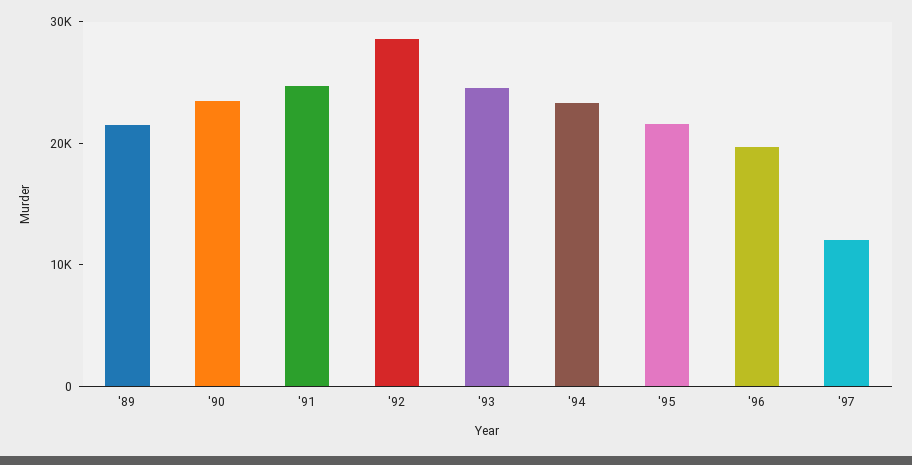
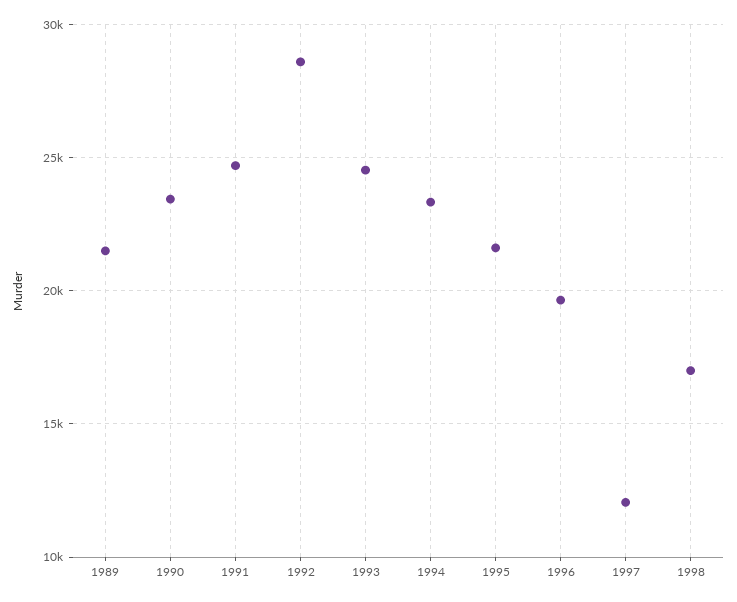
1998: none -> 17000

